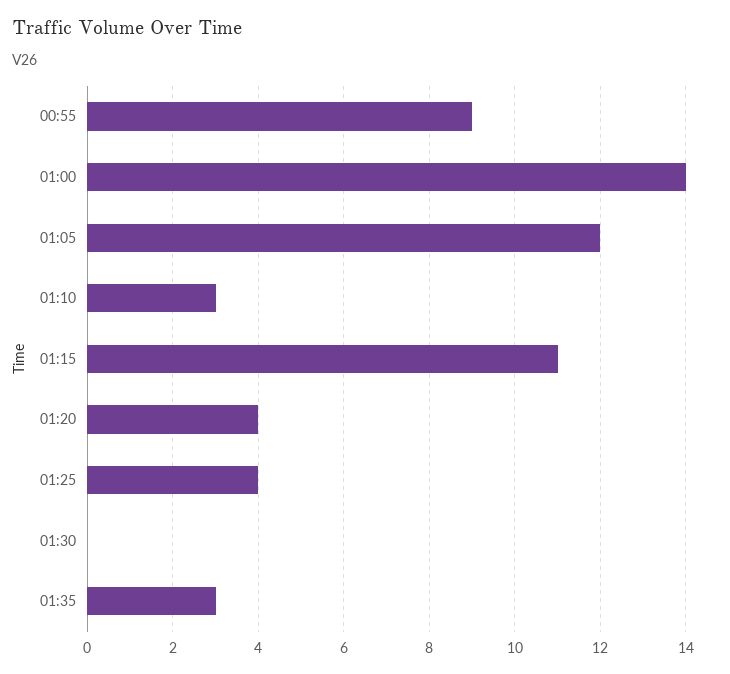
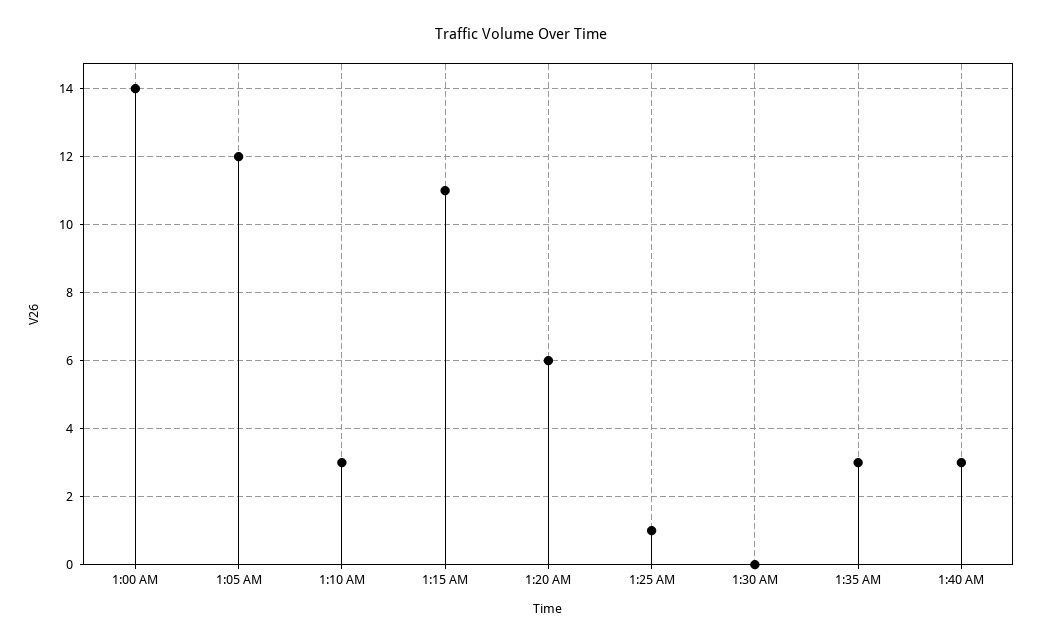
00:55: 9 -> none
01:20: 4 -> 6
01:25: 4 -> 1
1:40 AM: none -> 3

